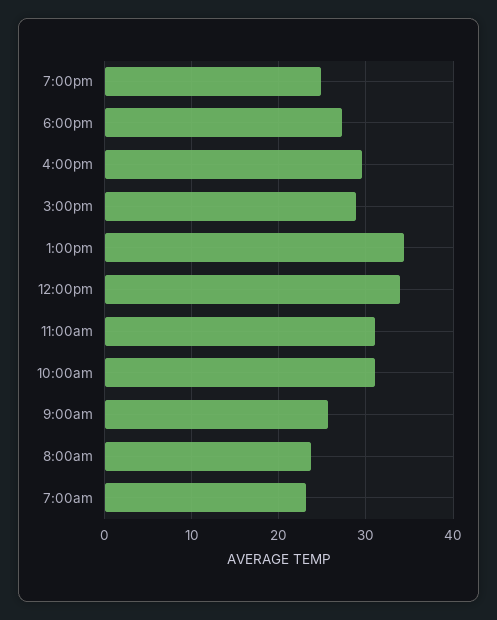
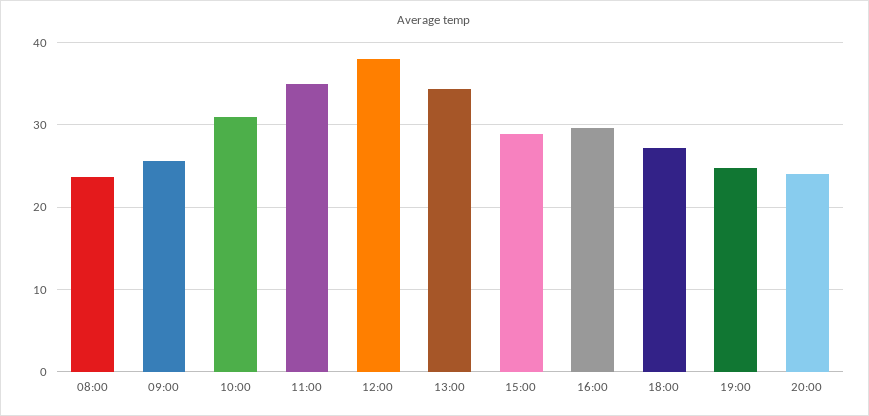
12:00pm: 34 -> 38
11:00am: 31 -> 35
7:00am: 23 -> none
20:00: none -> 24

